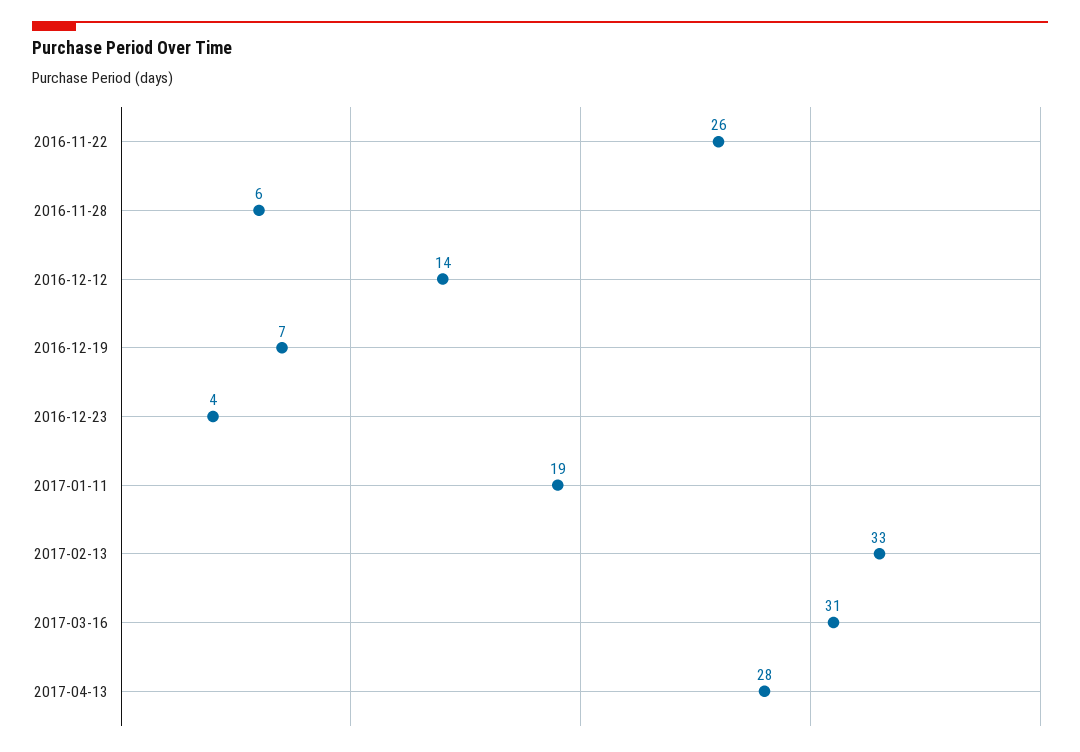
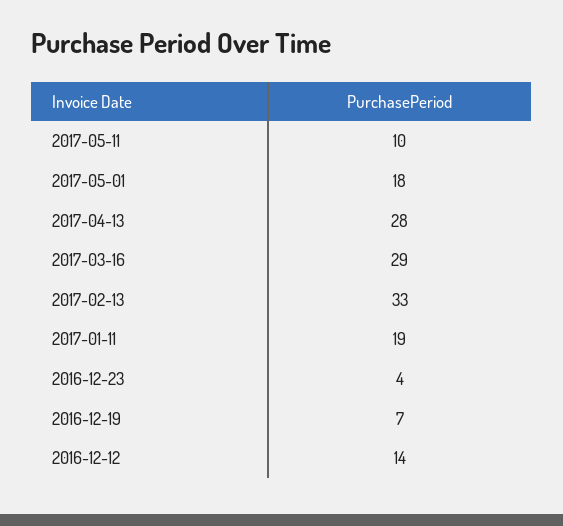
2016-11-22: 26 -> none
2016-11-28: 6 -> none
2017-03-16: 31 -> 29
2017-05-11: none -> 10
2017-05-01: none -> 18

